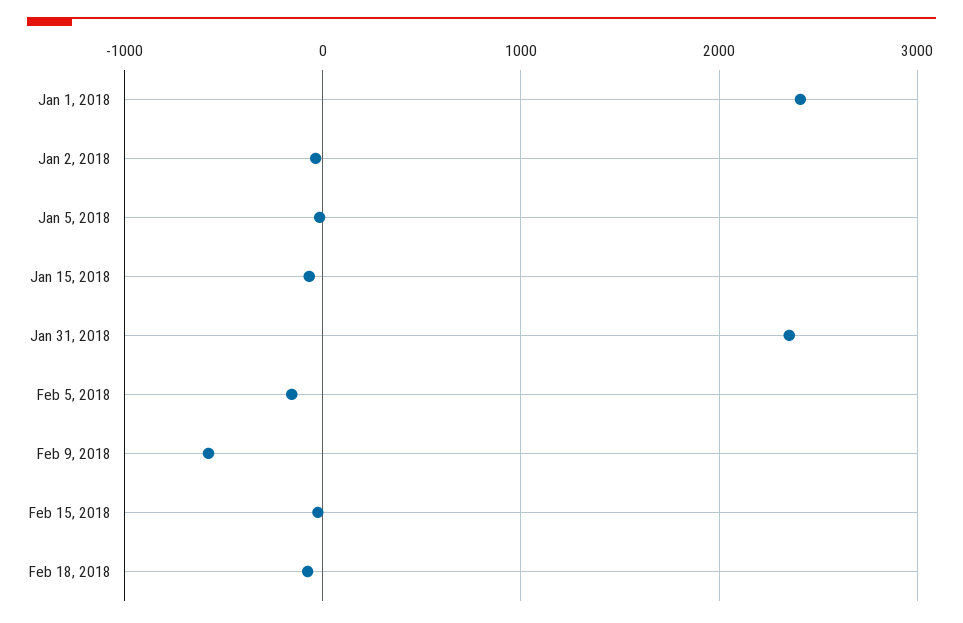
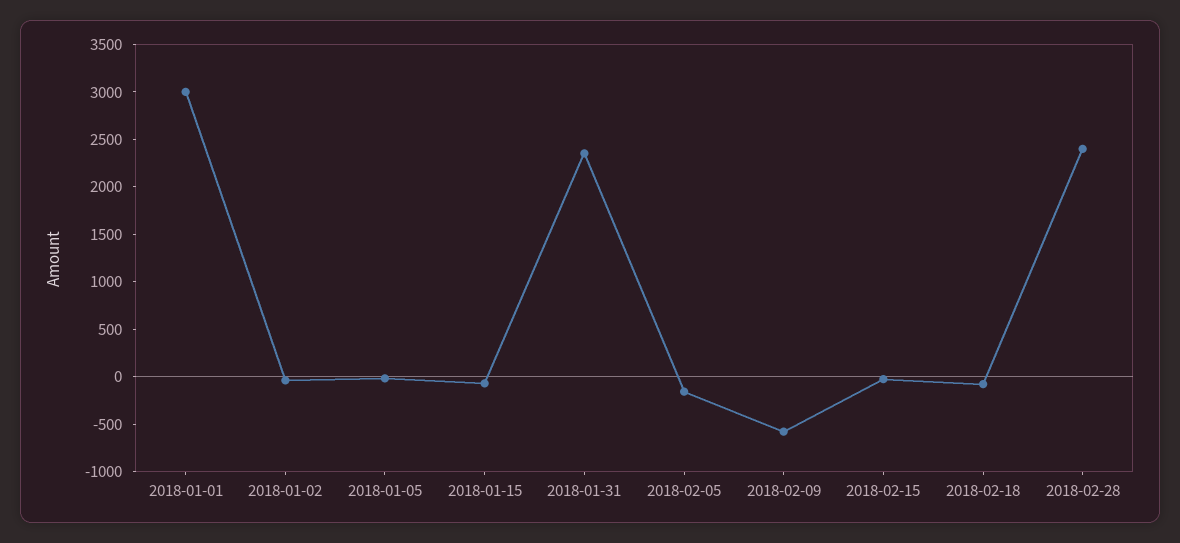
Jan 1, 2018: 2400 -> 3000
2018-02-28: none -> 2400

